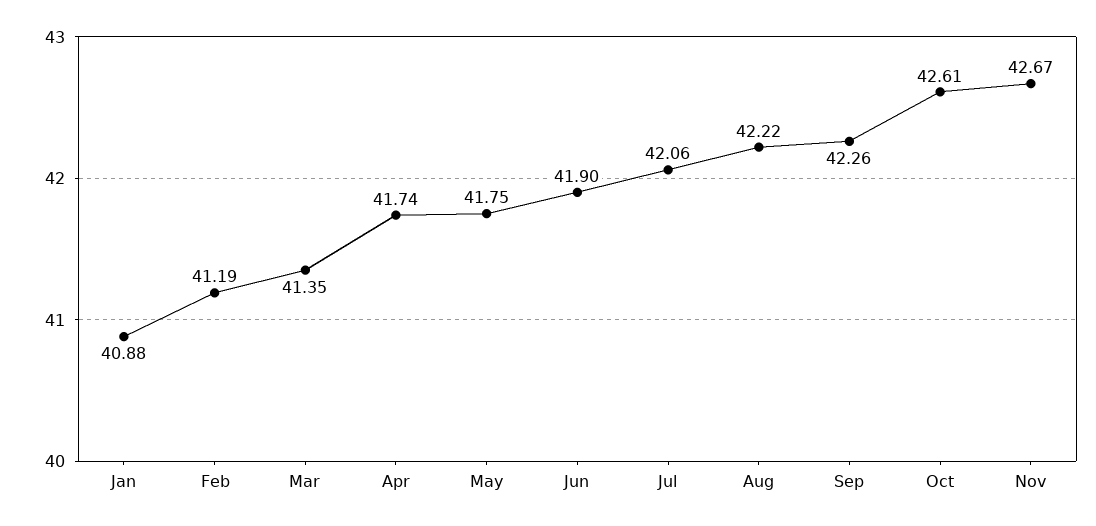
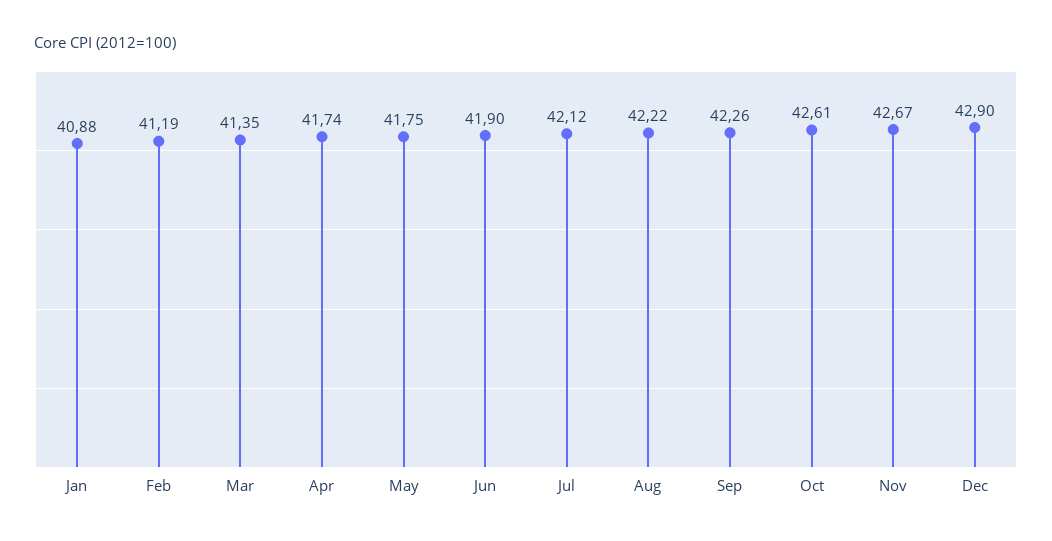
Jul: 42.06 -> 42.12
Dec: none -> 42.9

